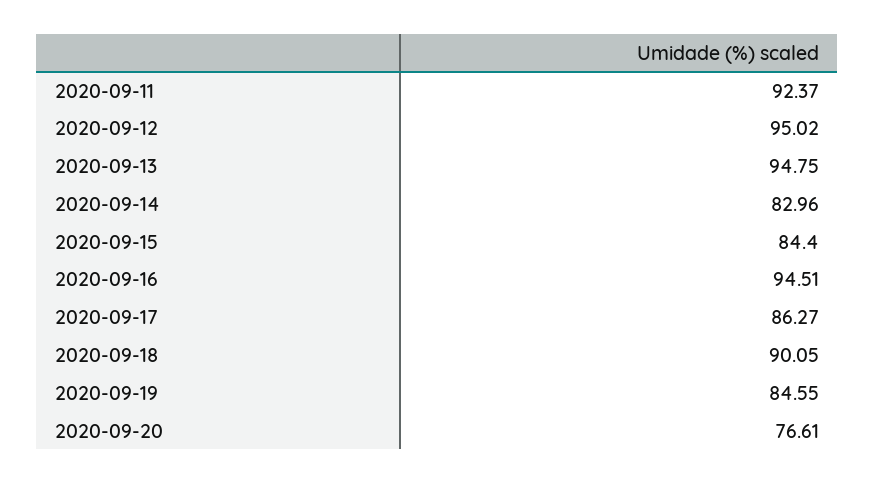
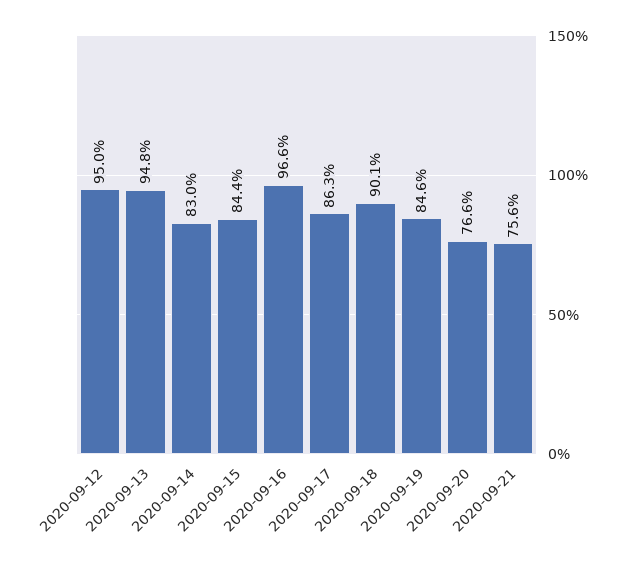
2020-09-11: 92.37 -> none
2020-09-16: 94.51 -> 96.6
2020-09-21: none -> 75.6

